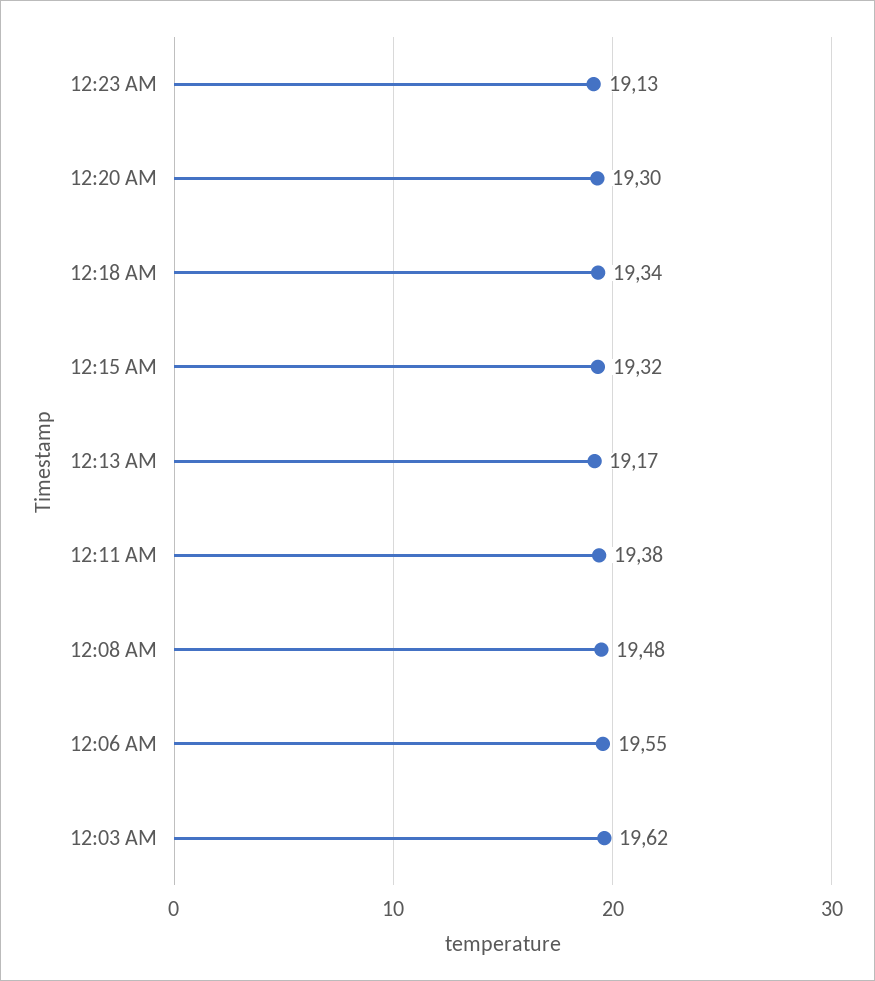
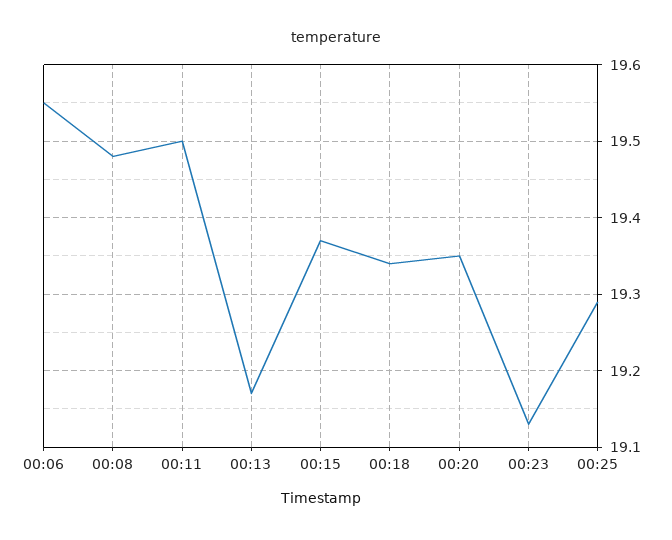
12:20 AM: 19.3 -> 19.35
12:15 AM: 19.32 -> 19.37
12:11 AM: 19.38 -> 19.5
12:03 AM: 19.62 -> none
00:25: none -> 19.29

